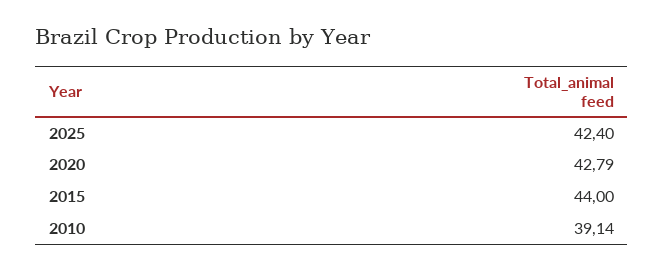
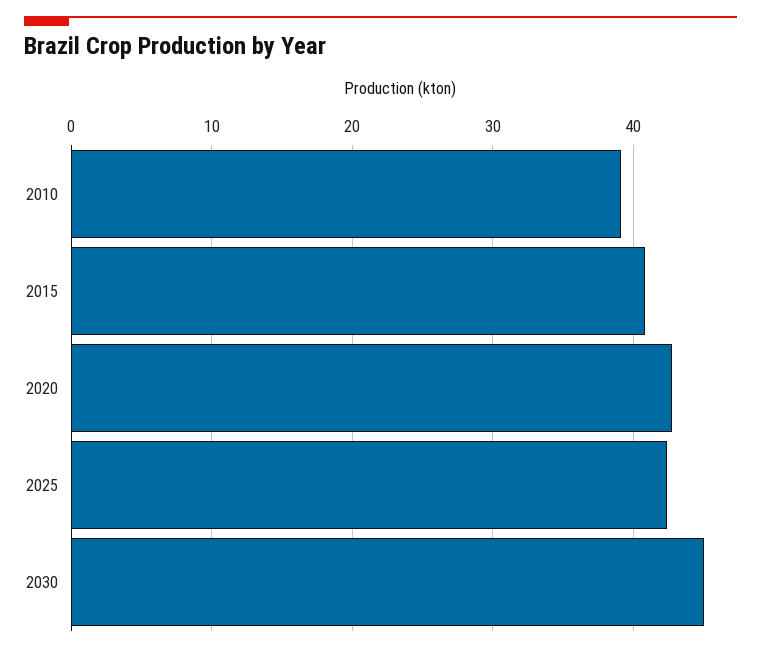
2015: 44 -> 41
2030: none -> 45

